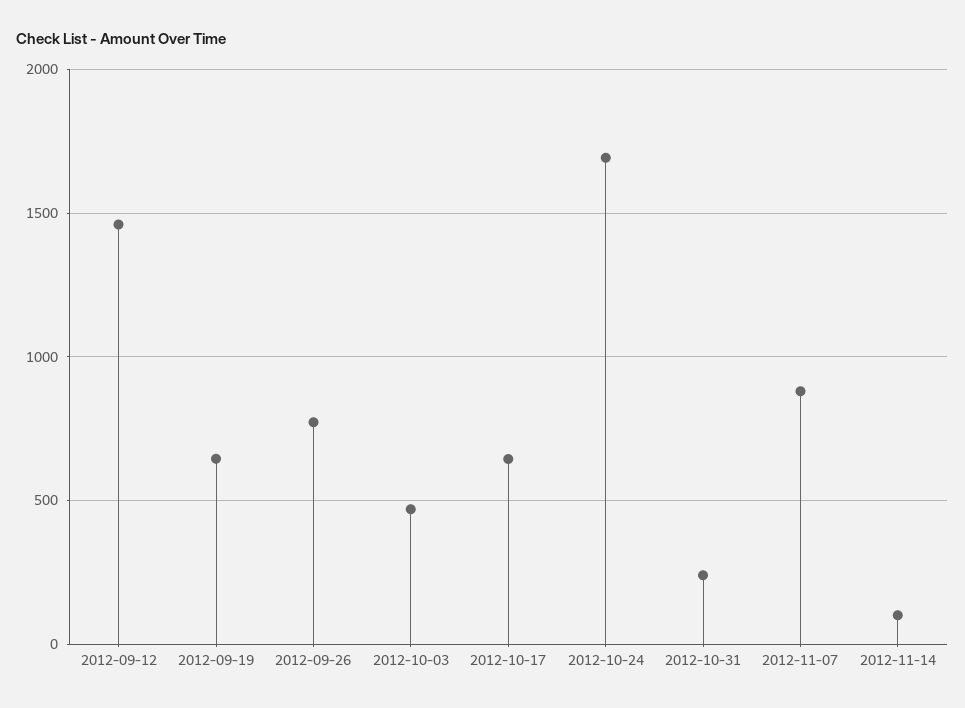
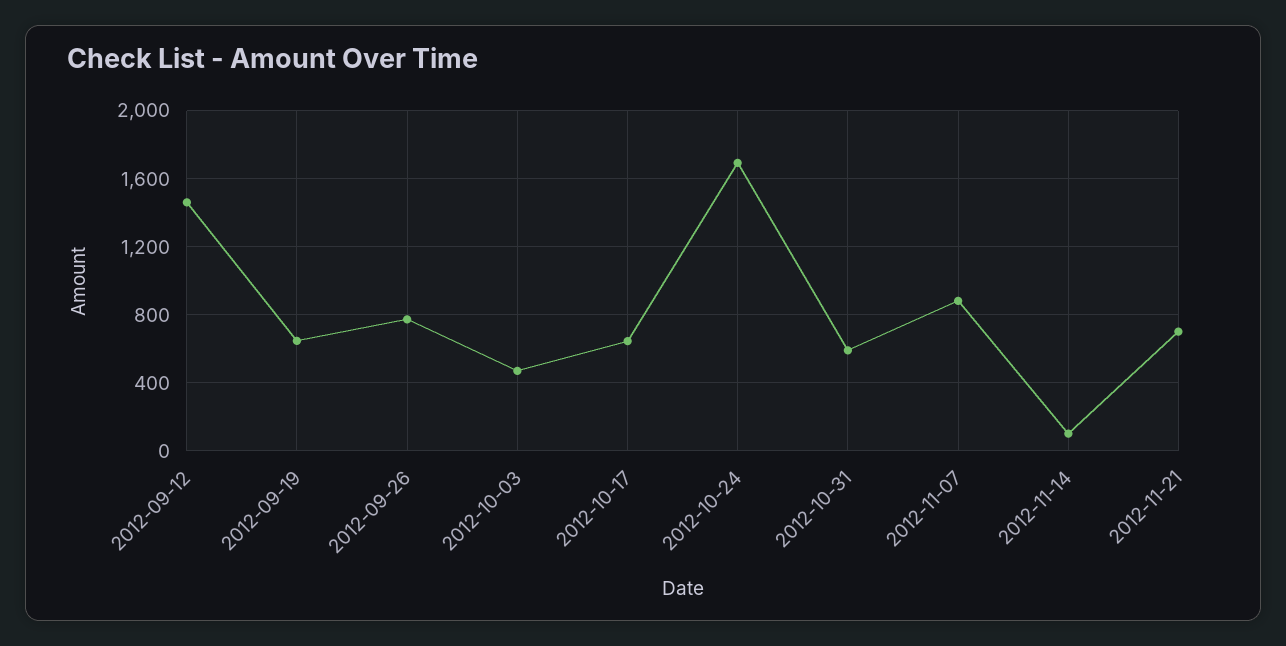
2012-10-31: 250 -> 600
2012-11-21: none -> 700

